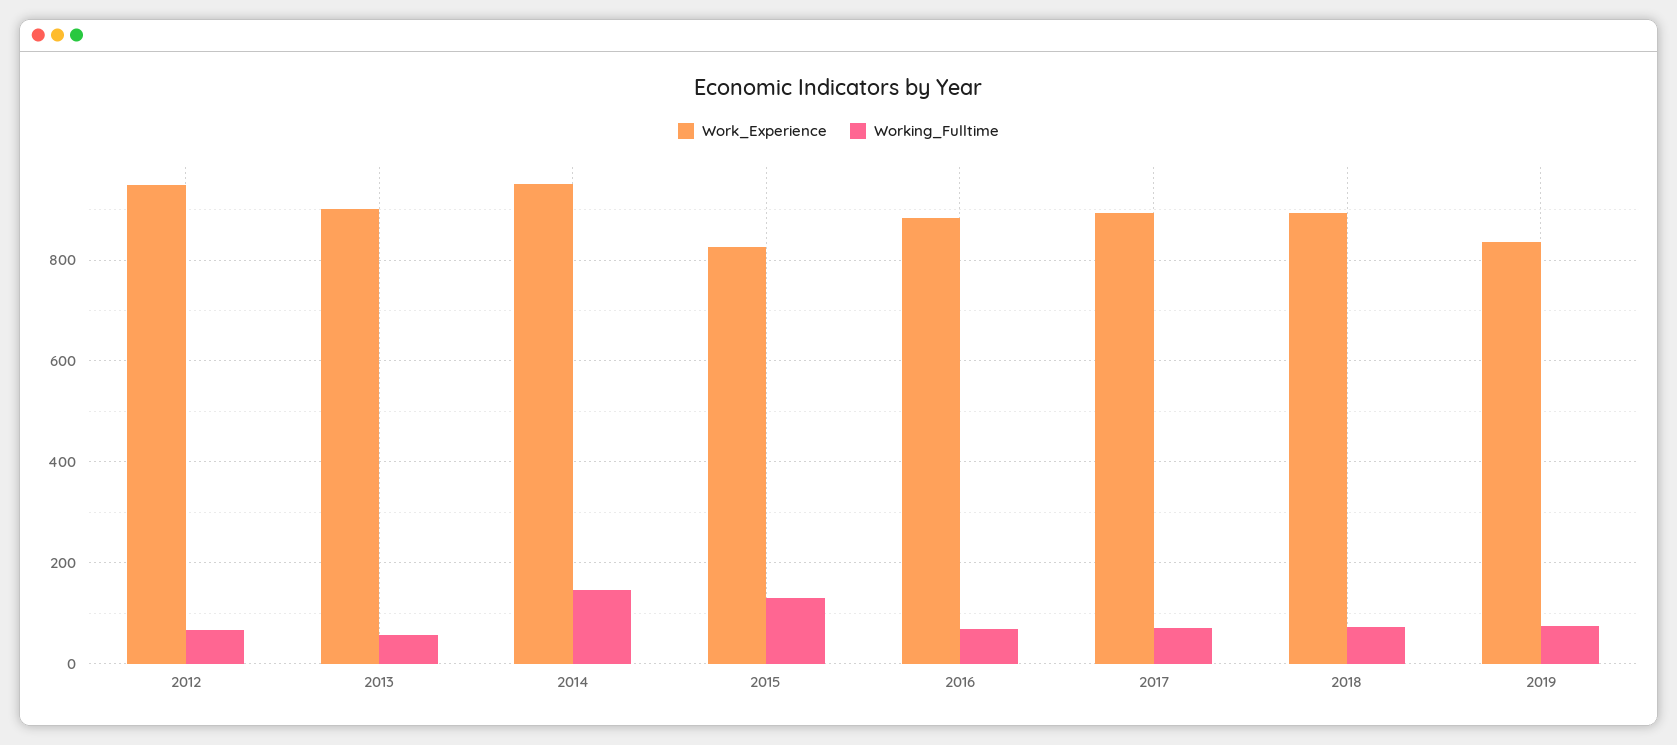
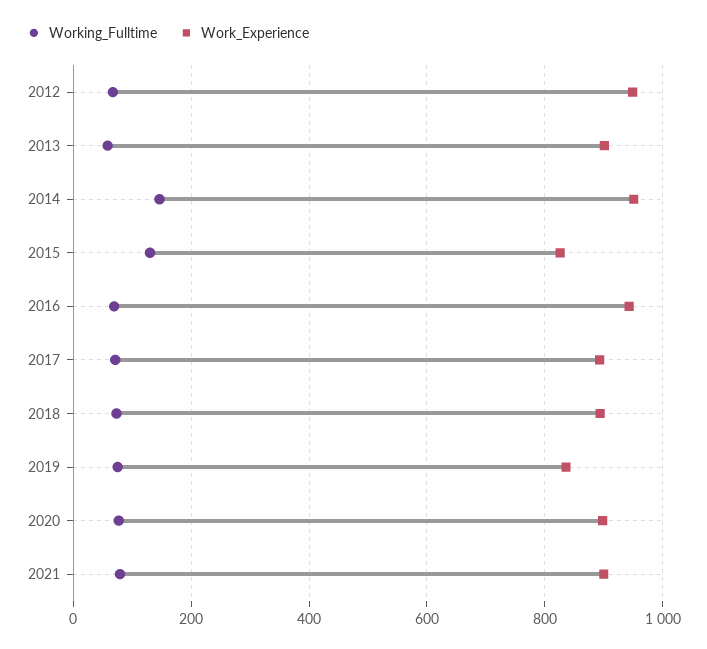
Work_Experience, 2016: 880 -> 940
Working_Fulltime, 2020: none -> 80
Work_Experience, 2020: none -> 900
Working_Fulltime, 2021: none -> 80
Work_Experience, 2021: none -> 900

